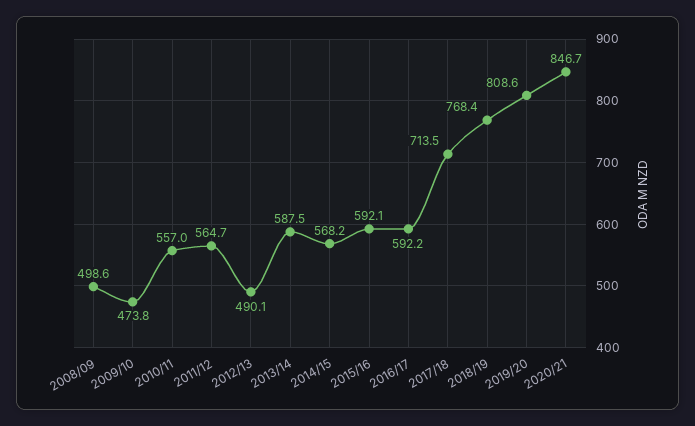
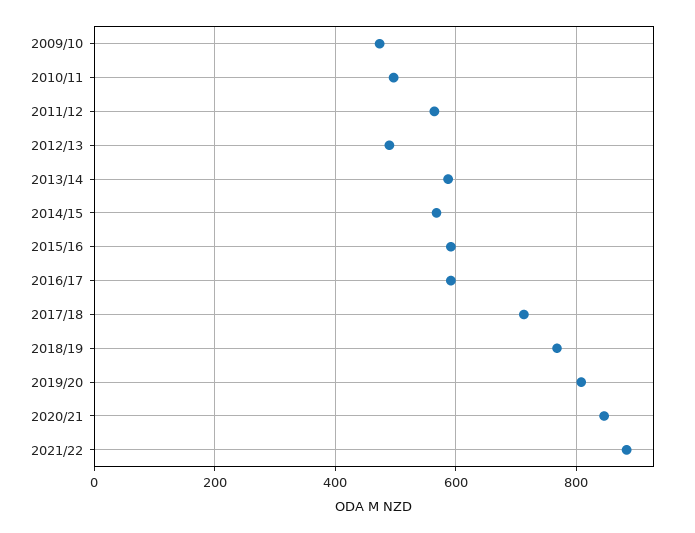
2008/09: 498.6 -> none
2010/11: 557 -> 500
2021/22: none -> 880

